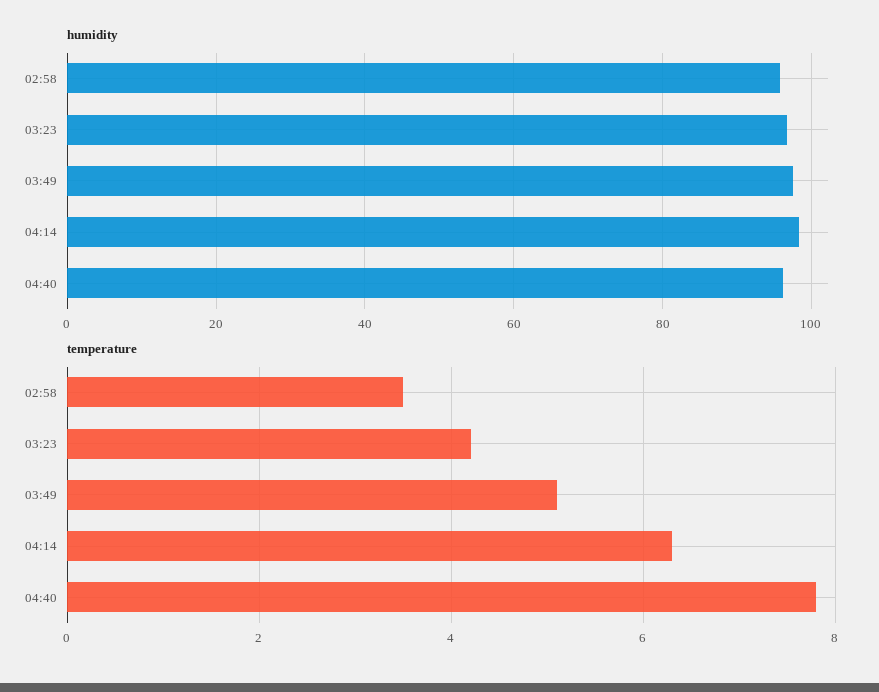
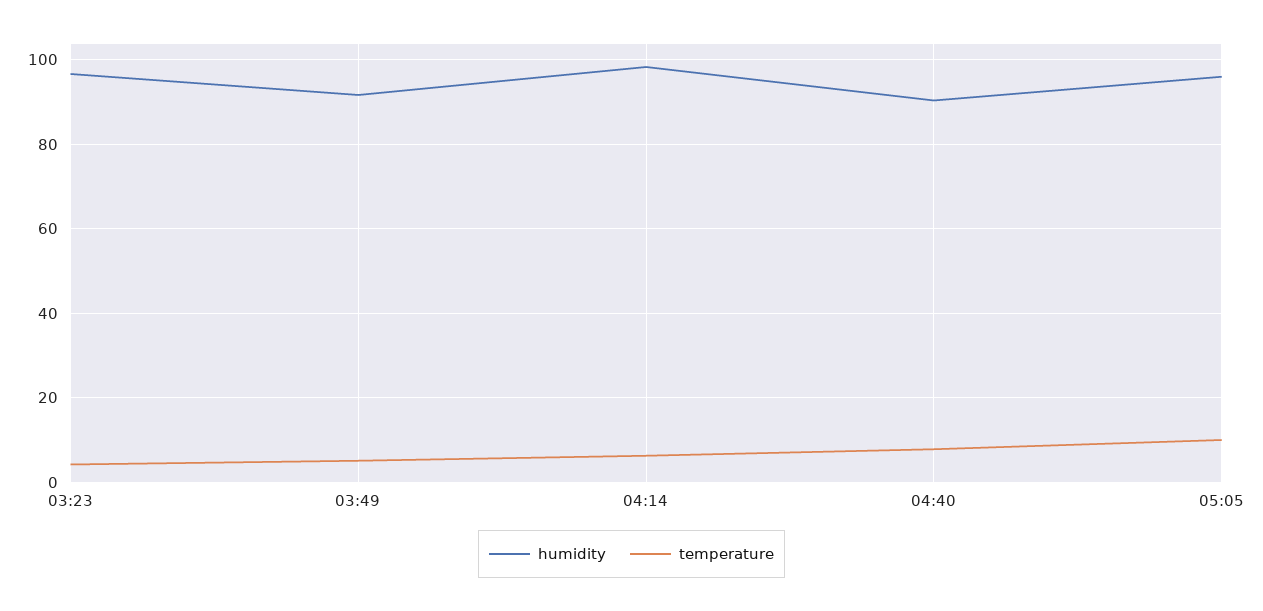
humidity, 02:58: 96 -> none
humidity, 03:49: 98 -> 92
humidity, 04:40: 96 -> 90
temperature, 02:58: 3.5 -> none
humidity, 05:05: none -> 96
temperature, 05:05: none -> 10

